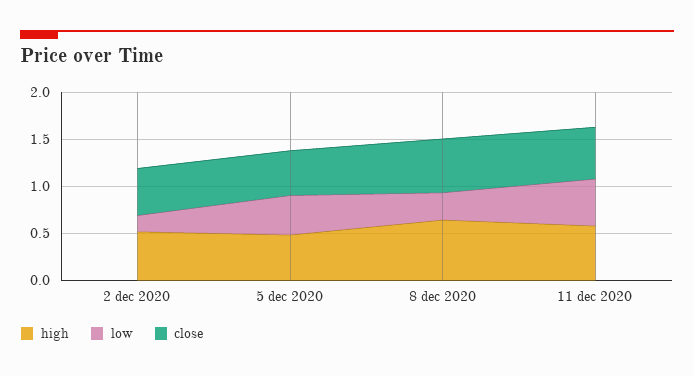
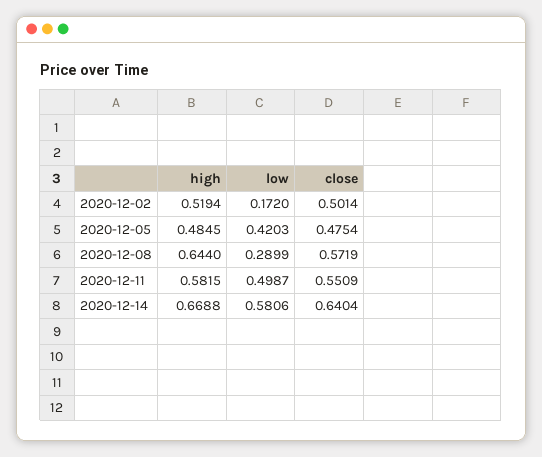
high, 2020-12-14: none -> 0.6688
low, 2020-12-14: none -> 0.5806
close, 2020-12-14: none -> 0.6404

